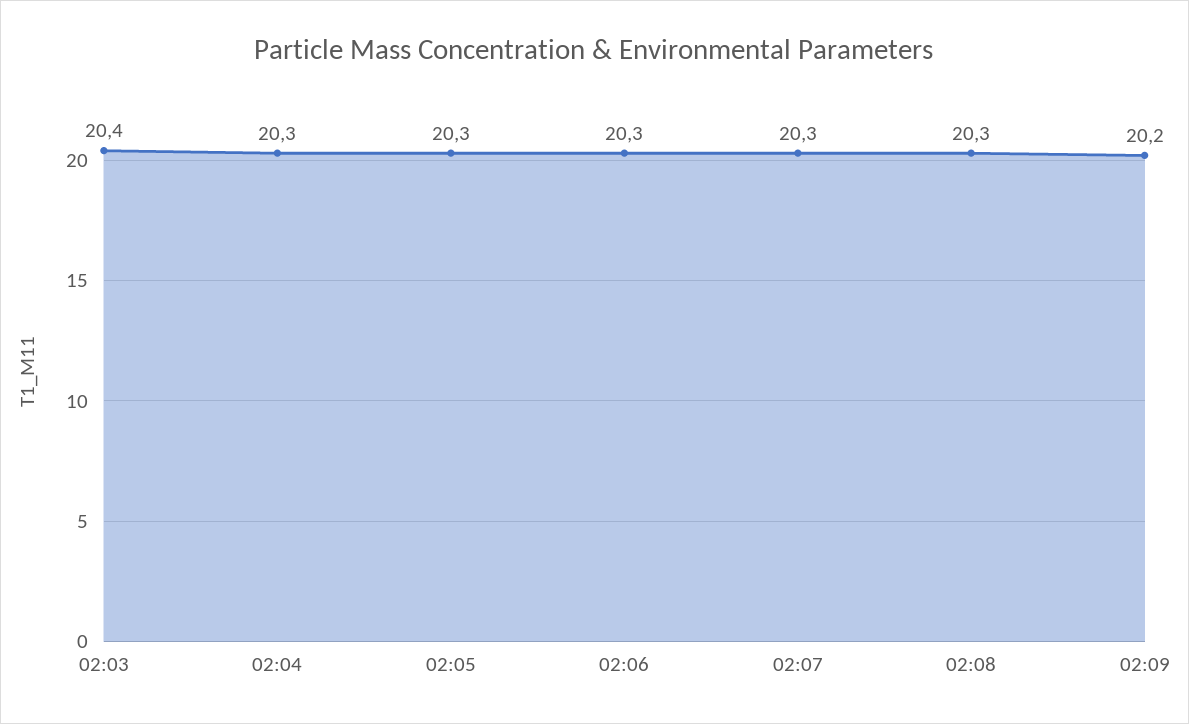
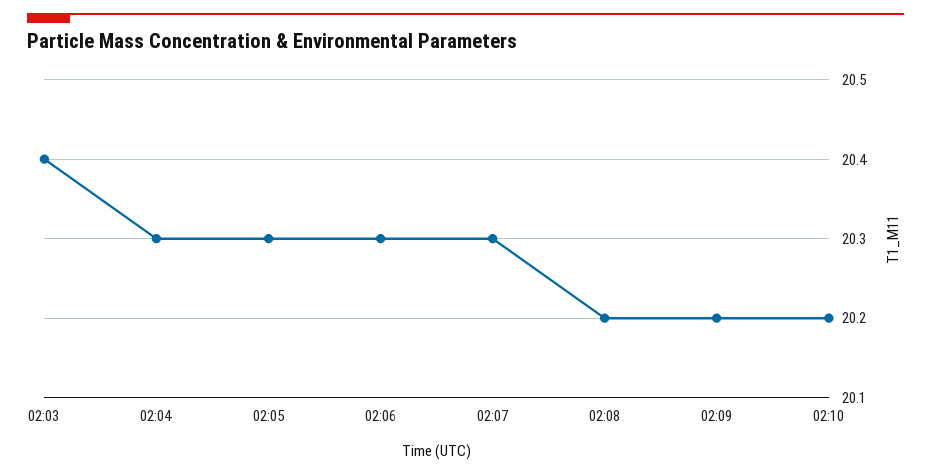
02:08: 20.3 -> 20.2
02:10: none -> 20.2

